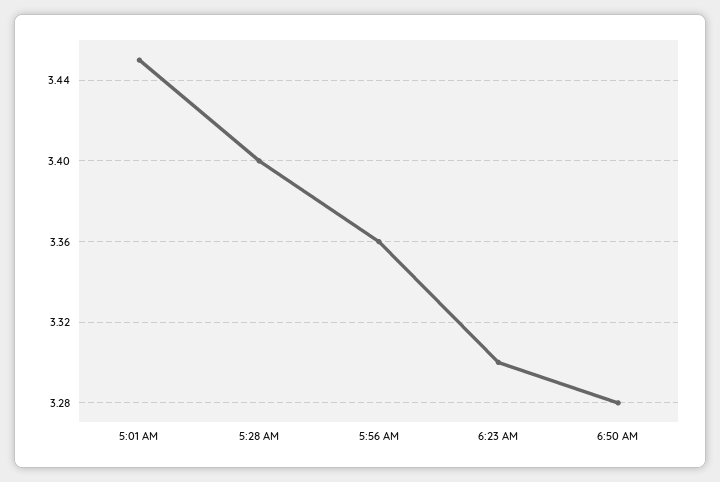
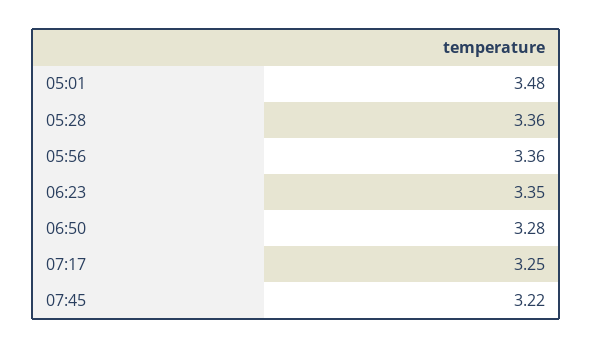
5:01 AM: 3.45 -> 3.48
5:28 AM: 3.4 -> 3.36
6:23 AM: 3.3 -> 3.35
07:17: none -> 3.25
07:45: none -> 3.22

